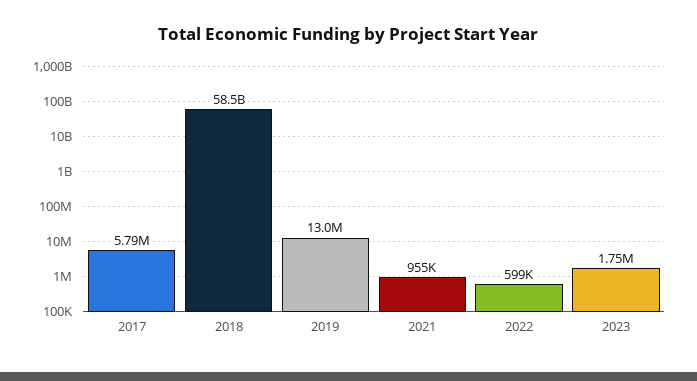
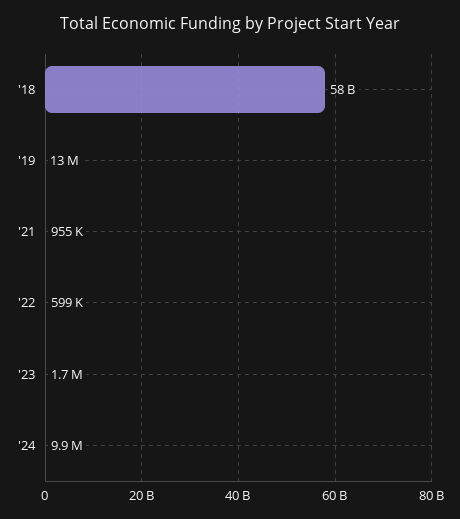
2017: 5790000 -> none
'24: none -> 9900000

